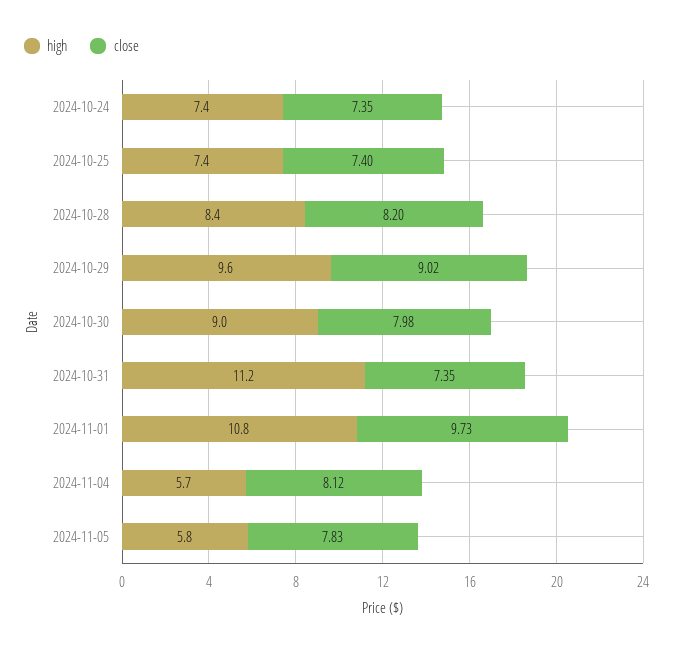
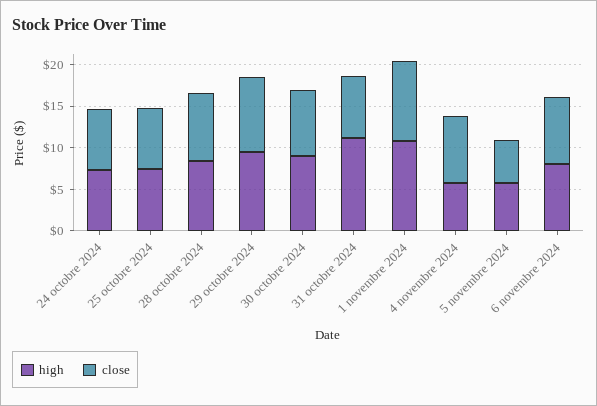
close, 2024-11-05: 7.83 -> 5
high, 6 novembre 2024: none -> 8
close, 6 novembre 2024: none -> 8

